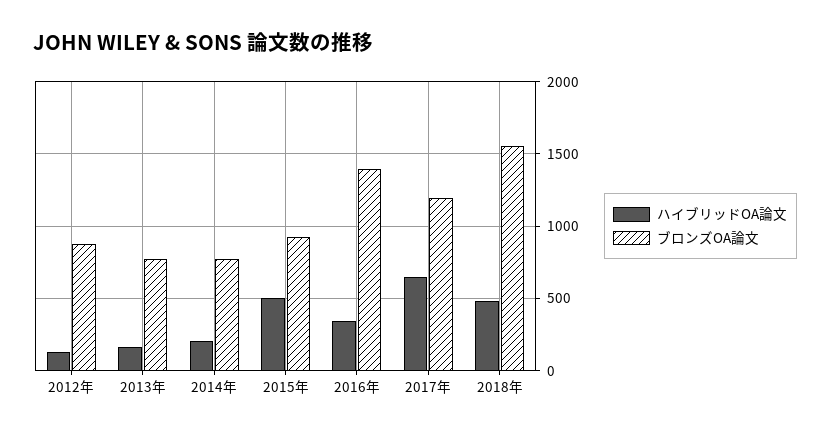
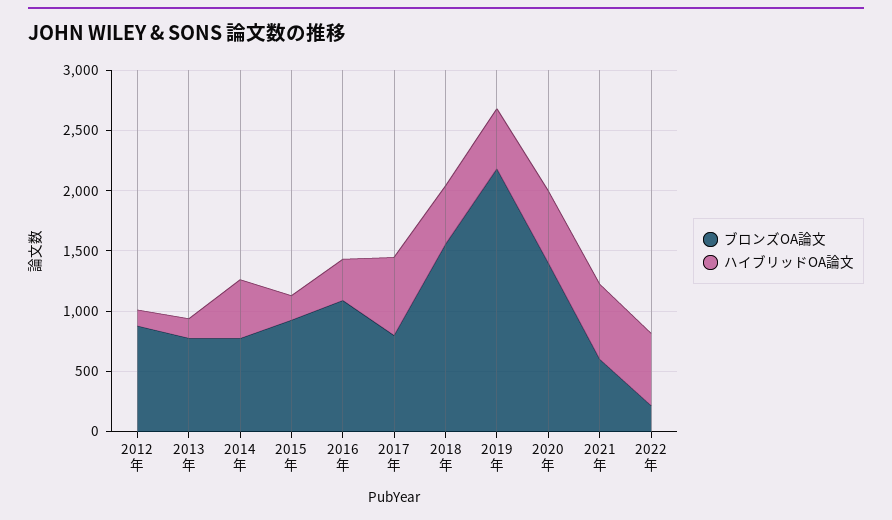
ハイブリッドOA論文, 2014年: 200 -> 500
ハイブリッドOA論文, 2015年: 500 -> 200
ブロンズOA論文, 2016年: 1400 -> 1100
ブロンズOA論文, 2017年: 1200 -> 800
ブロンズOA論文, 2019年: none -> 2200
ハイブリッドOA論文, 2019年: none -> 500
ブロンズOA論文, 2020年: none -> 1400
ハイブリッドOA論文, 2020年: none -> 600
ブロンズOA論文, 2021年: none -> 600
ハイブリッドOA論文, 2021年: none -> 600
ブロンズOA論文, 2022年: none -> 200
ハイブリッドOA論文, 2022年: none -> 600

